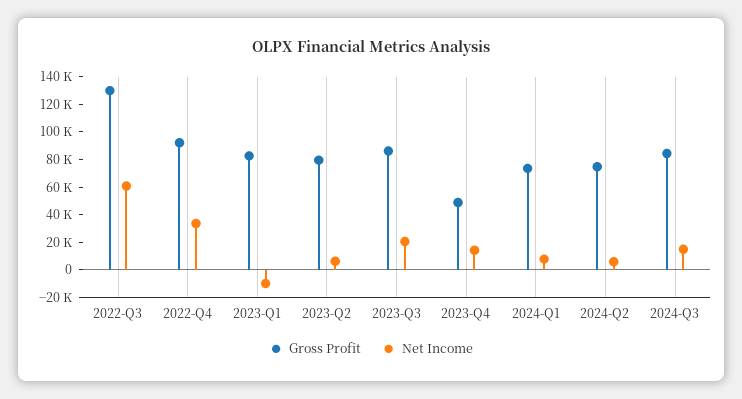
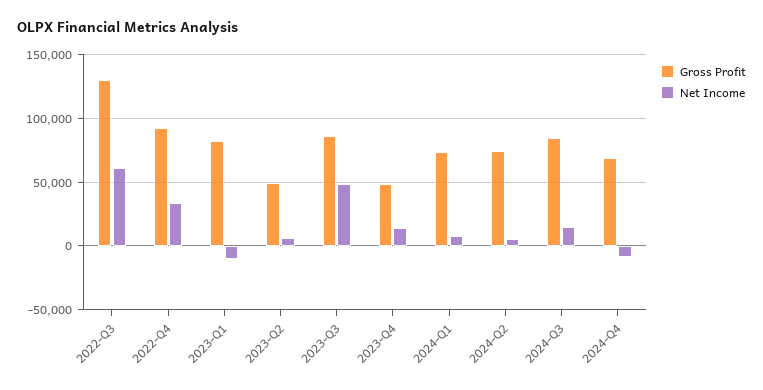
Gross Profit, 2023-Q2: 80000 -> 50000
Net Income, 2023-Q3: 20000 -> 50000
Gross Profit, 2024-Q4: none -> 70000
Net Income, 2024-Q4: none -> -10000

